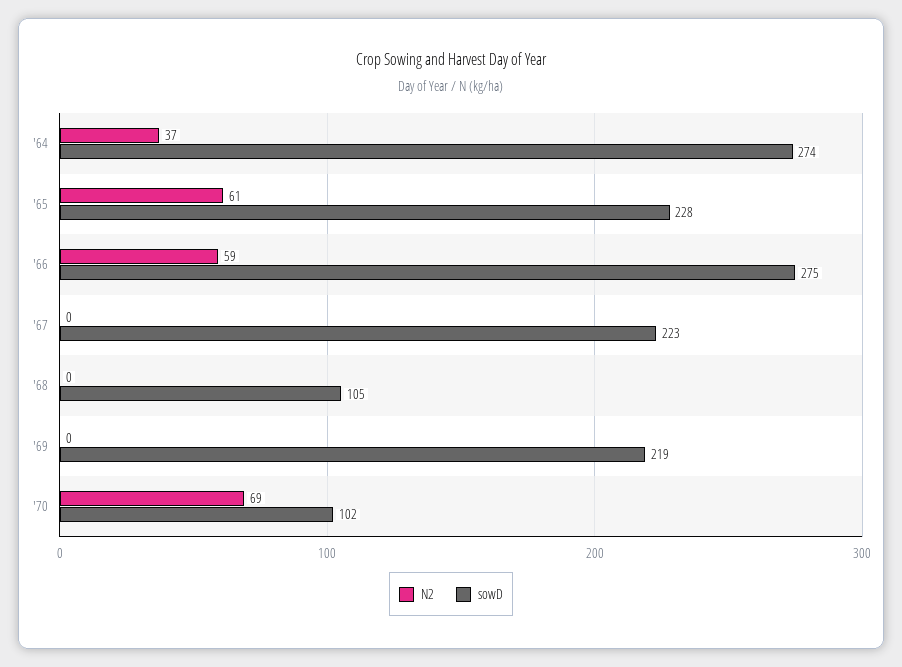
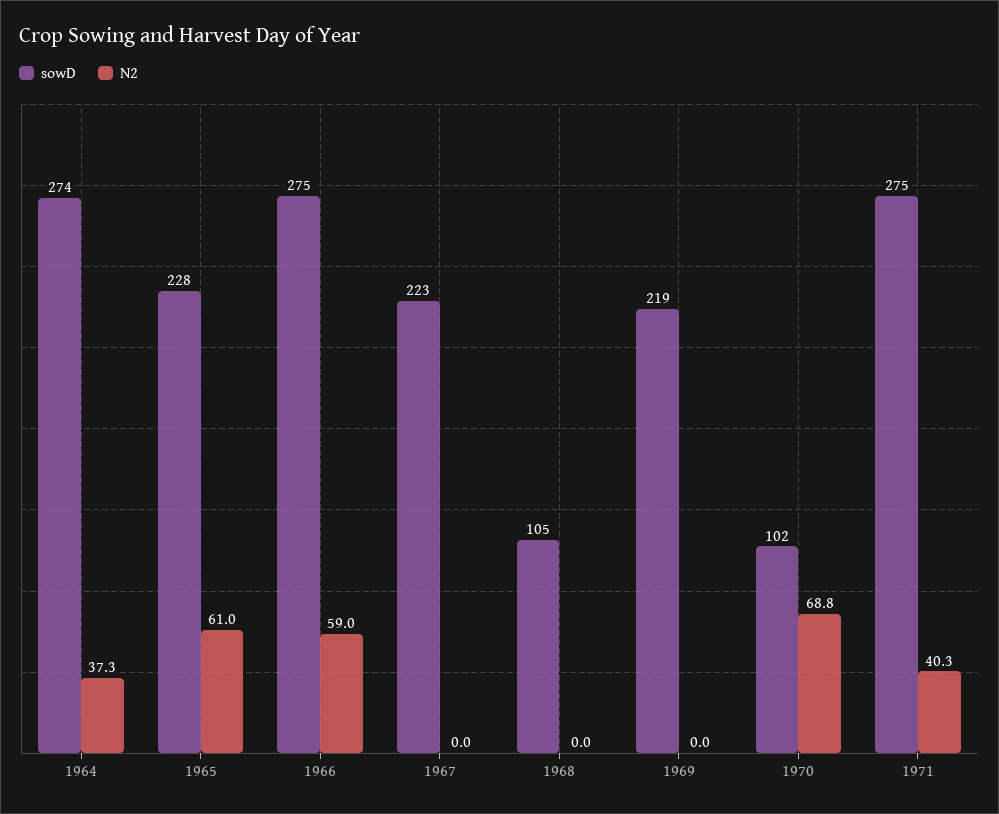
sowD, 1971: none -> 275
N2, 1971: none -> 40.3

